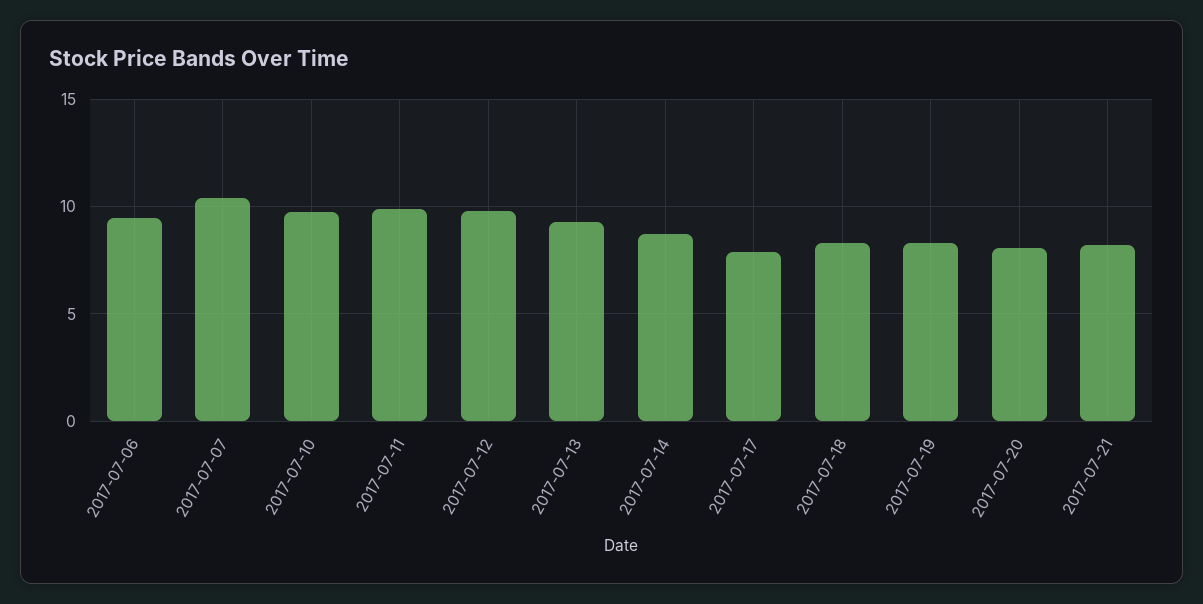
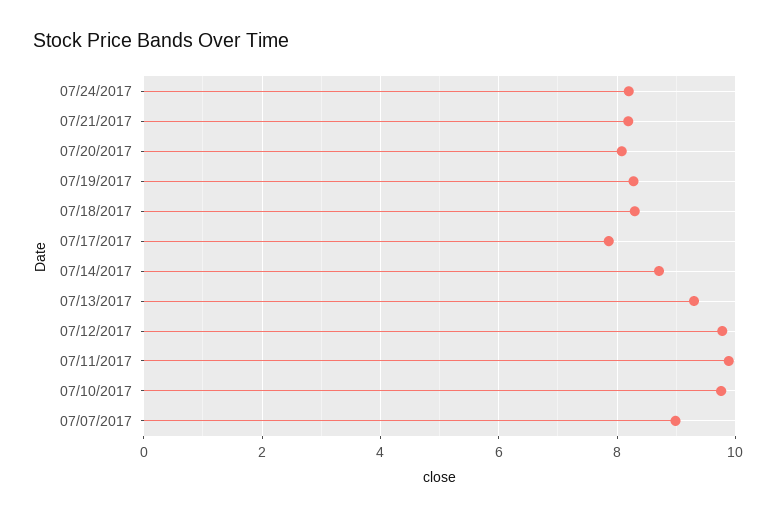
2017-07-06: 9.5 -> none
2017-07-07: 10.5 -> 9
07/24/2017: none -> 8.2

